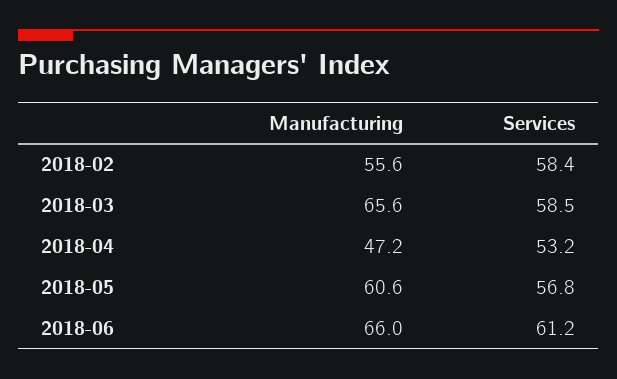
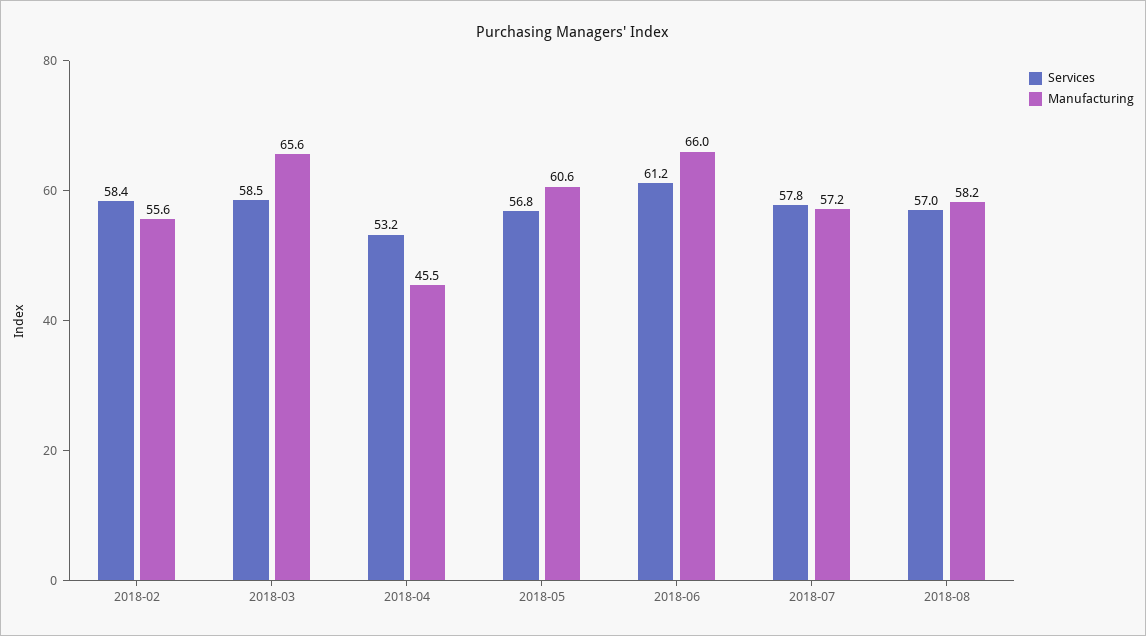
Manufacturing, 2018-04: 47.2 -> 45.5
Services, 2018-07: none -> 57.8
Manufacturing, 2018-07: none -> 57.2
Services, 2018-08: none -> 57
Manufacturing, 2018-08: none -> 58.2

